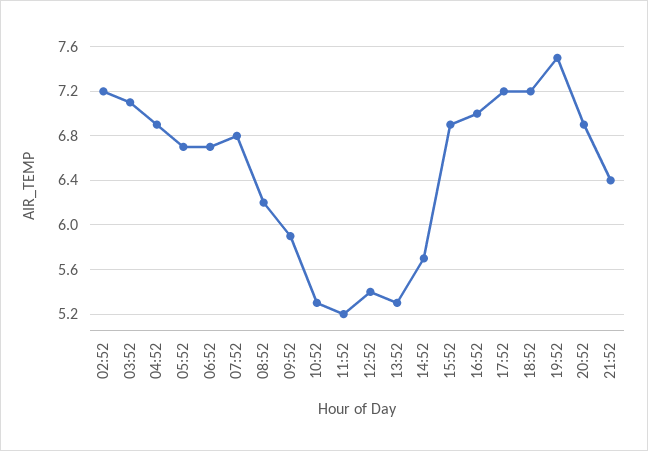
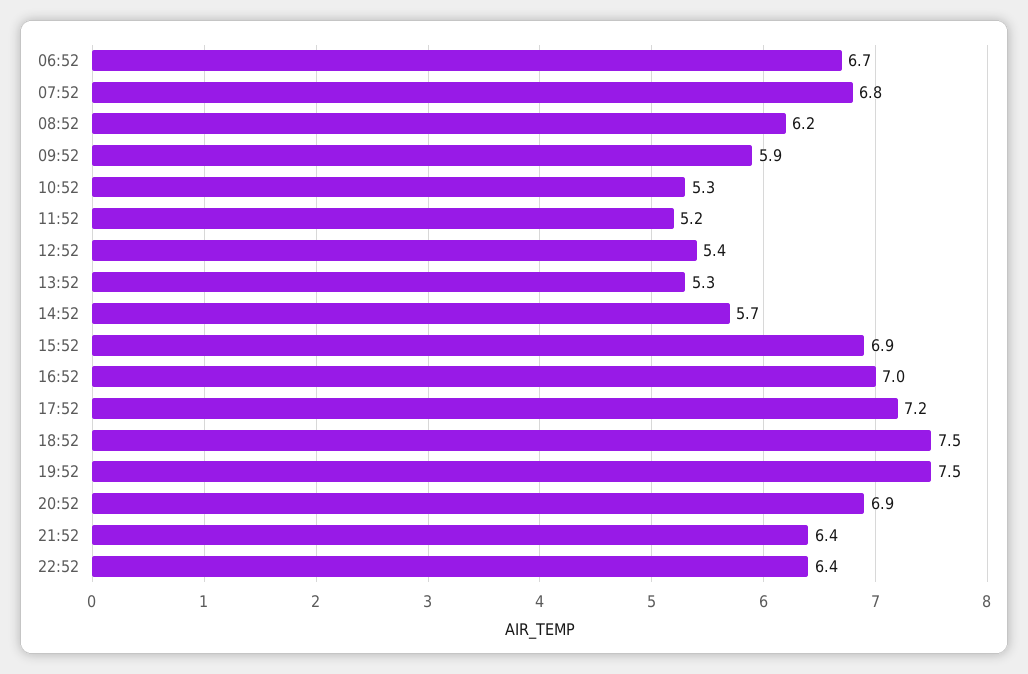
02:52: 7.2 -> none
03:52: 7.1 -> none
04:52: 6.9 -> none
05:52: 6.7 -> none
18:52: 7.2 -> 7.5
22:52: none -> 6.4

